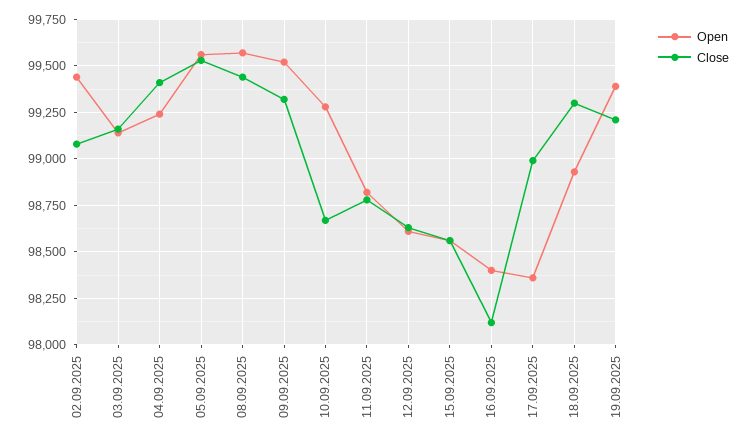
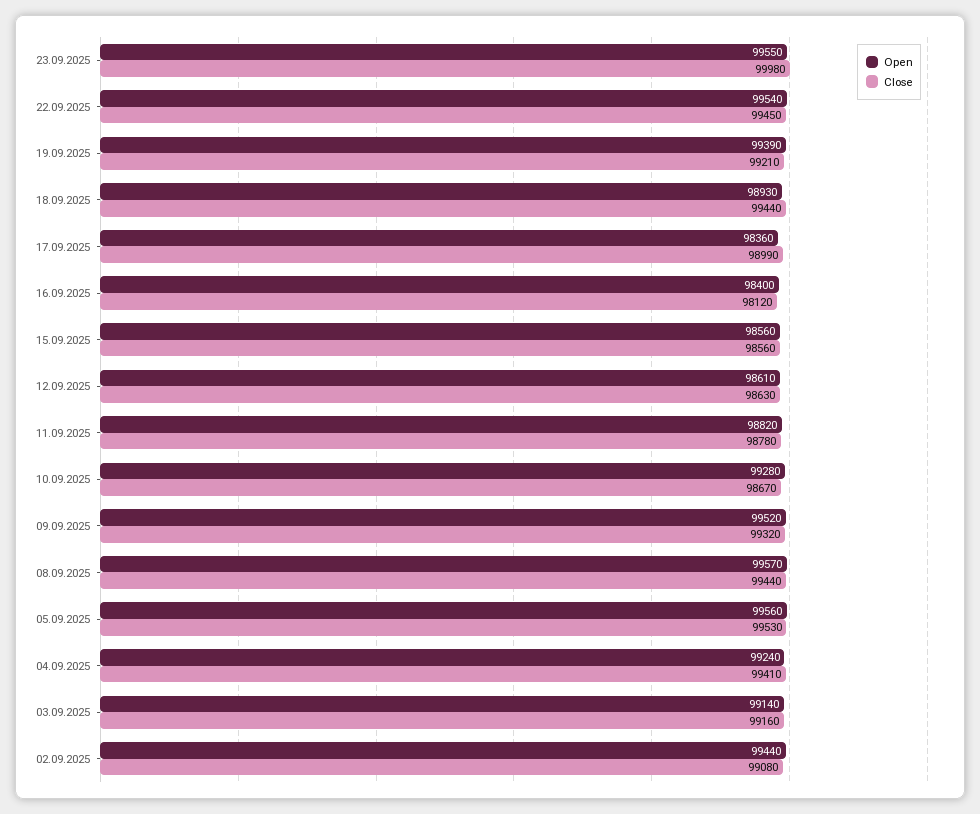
Close, 18.09.2025: 99300 -> 99440
Open, 23.09.2025: none -> 99550
Close, 23.09.2025: none -> 99980
Open, 22.09.2025: none -> 99540
Close, 22.09.2025: none -> 99450

